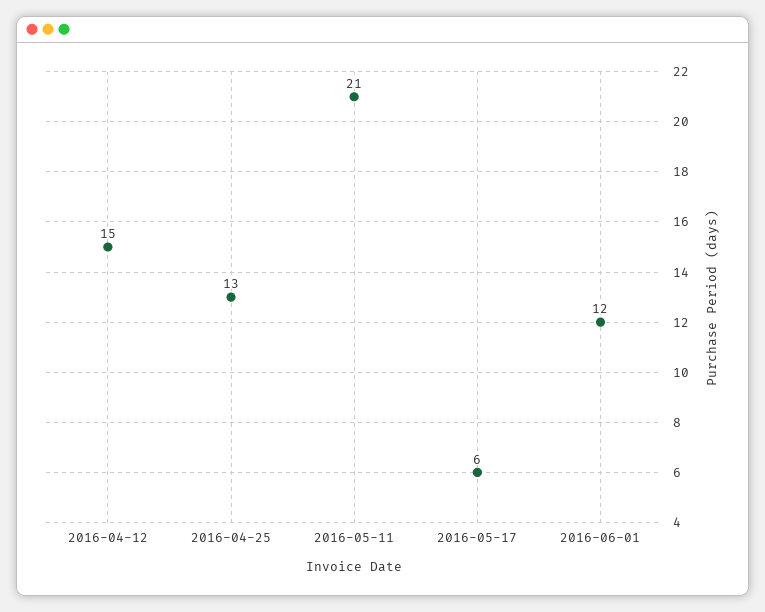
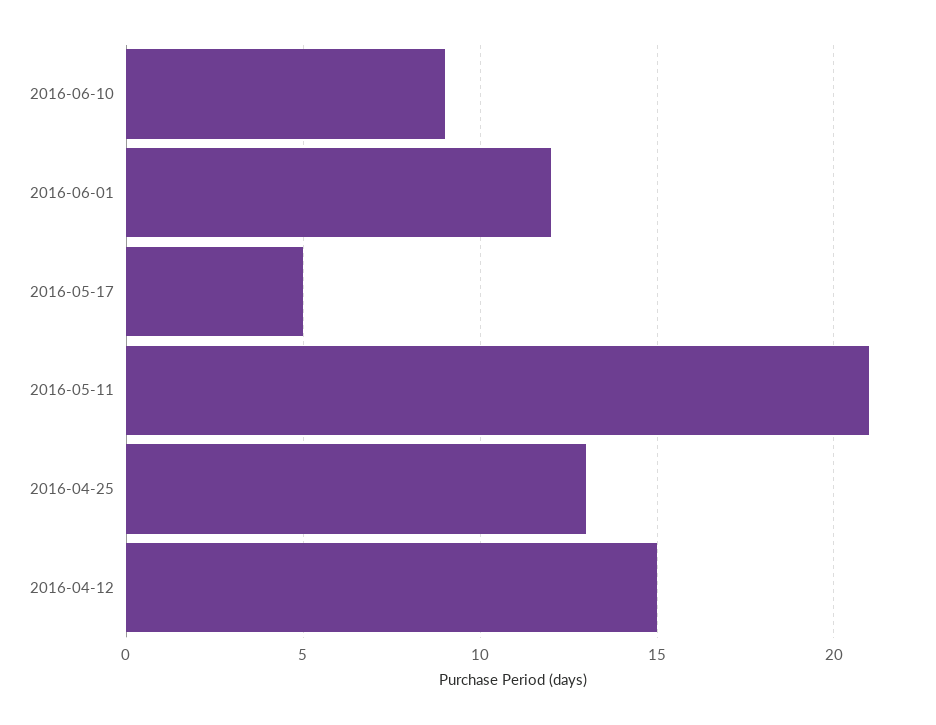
2016-05-17: 6 -> 5
2016-06-10: none -> 9

